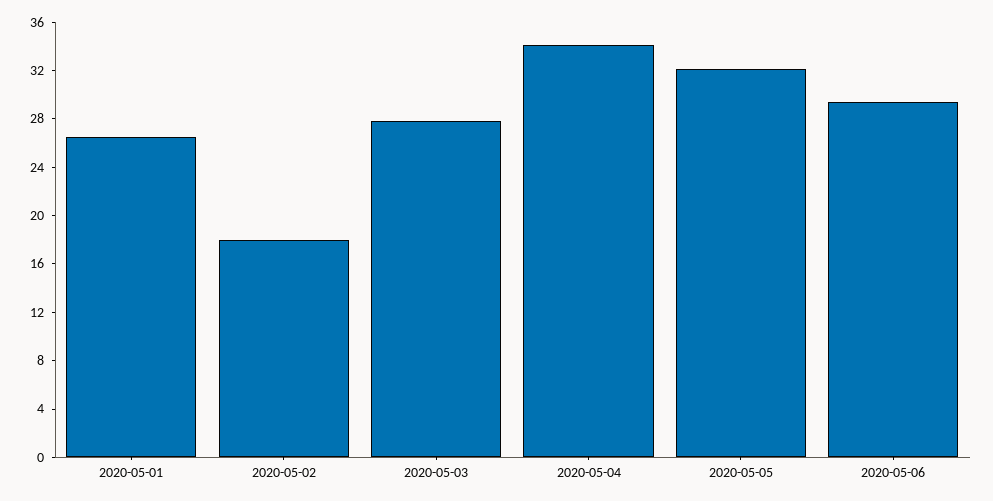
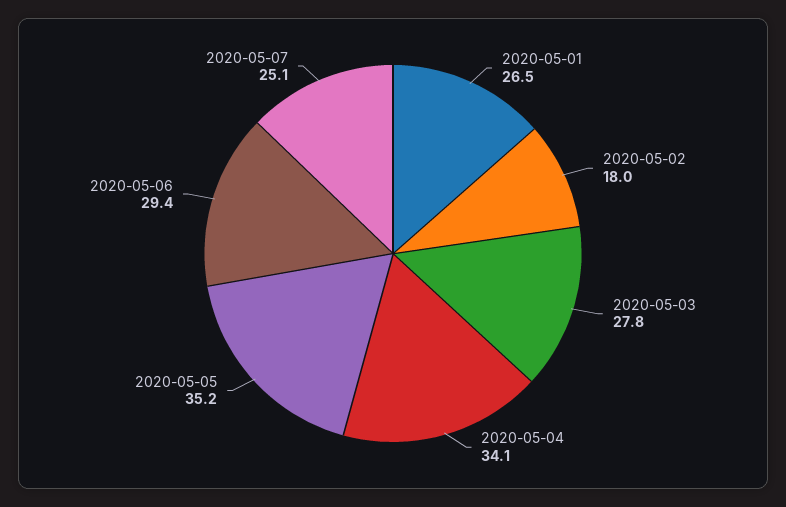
2020-05-05: 32 -> 35.2
2020-05-07: none -> 25.1

